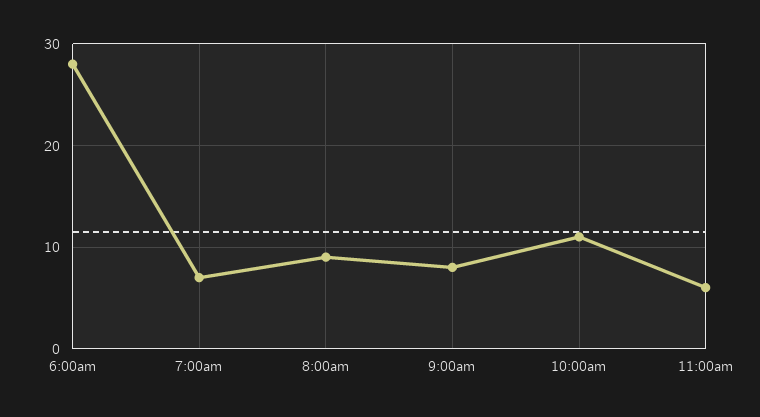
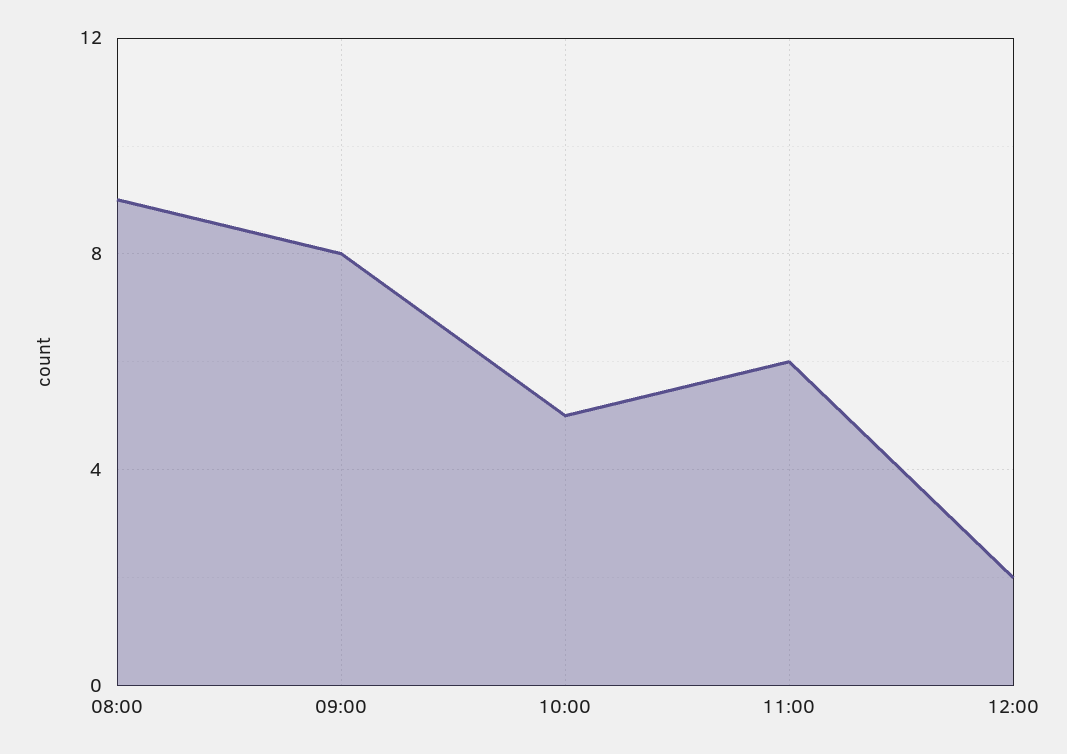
6:00am: 28 -> none
7:00am: 7 -> none
10:00am: 11 -> 5
12:00: none -> 2

